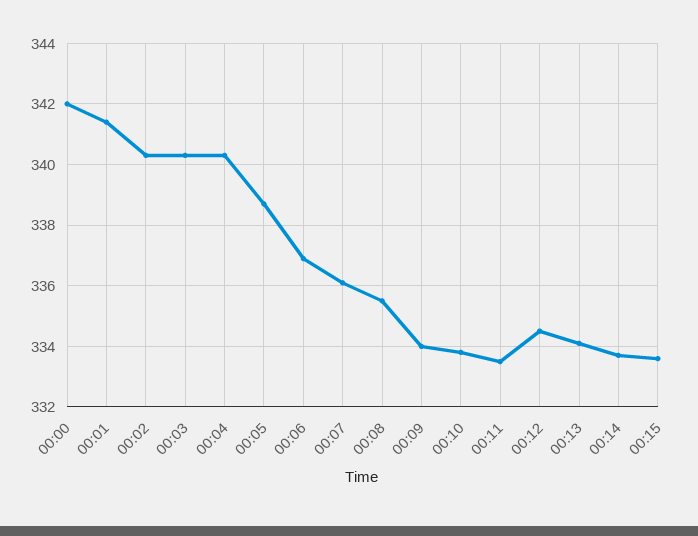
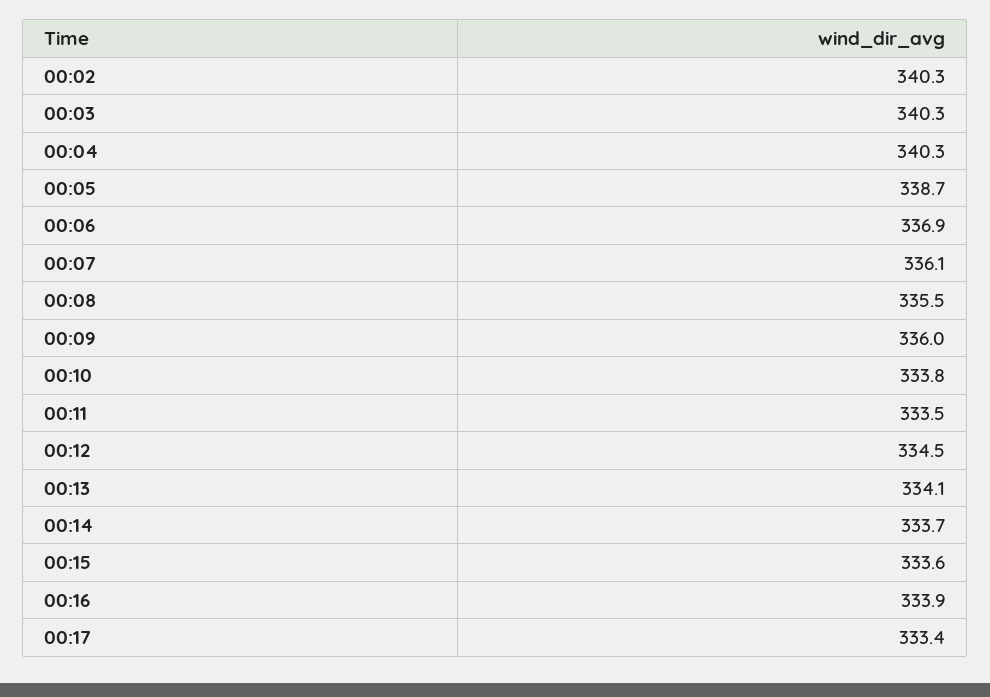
00:00: 342 -> none
00:01: 341.5 -> none
00:09: 334 -> 336
00:16: none -> 333.9
00:17: none -> 333.4

